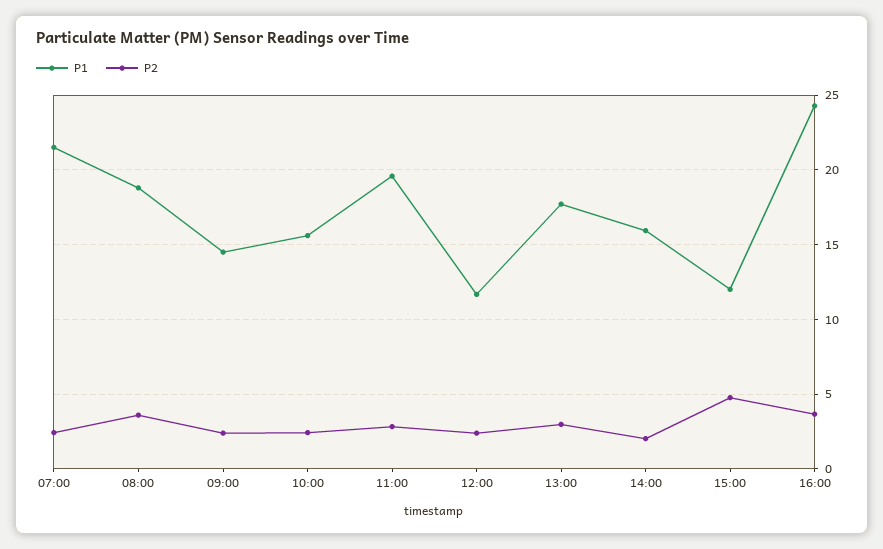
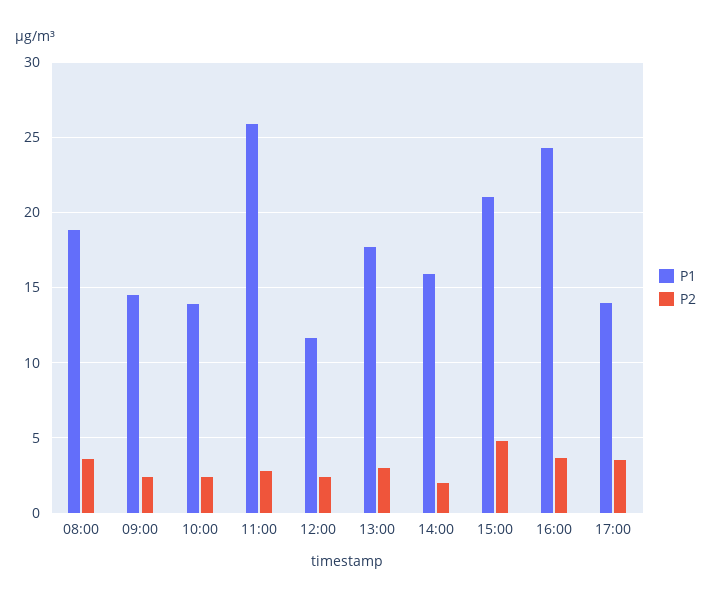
P1, 07:00: 21.5 -> none
P2, 07:00: 2.5 -> none
P1, 10:00: 15.5 -> 14
P1, 11:00: 19.5 -> 26
P1, 15:00: 12 -> 21
P1, 17:00: none -> 14
P2, 17:00: none -> 3.5

